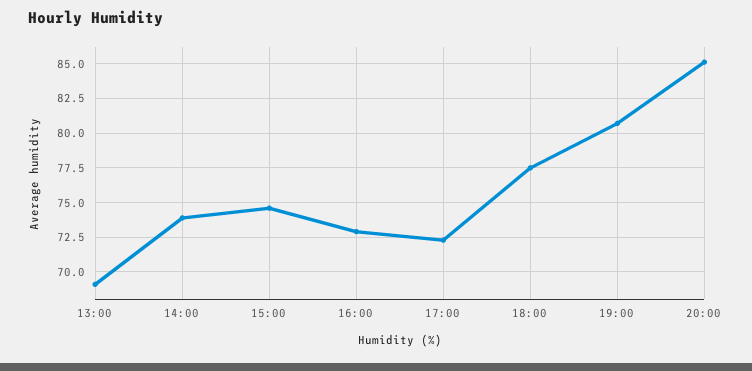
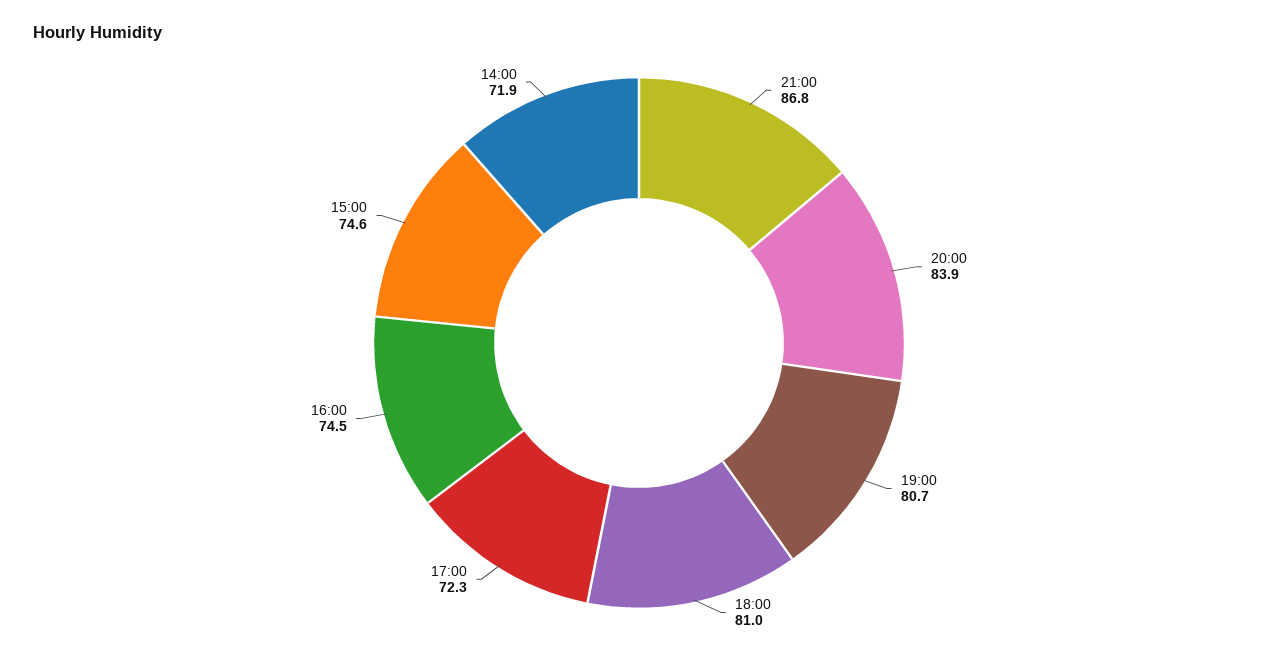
13:00: 69 -> none
14:00: 74 -> 71.9
16:00: 73 -> 74.5
18:00: 77.5 -> 81
20:00: 85 -> 83.9
21:00: none -> 86.8

